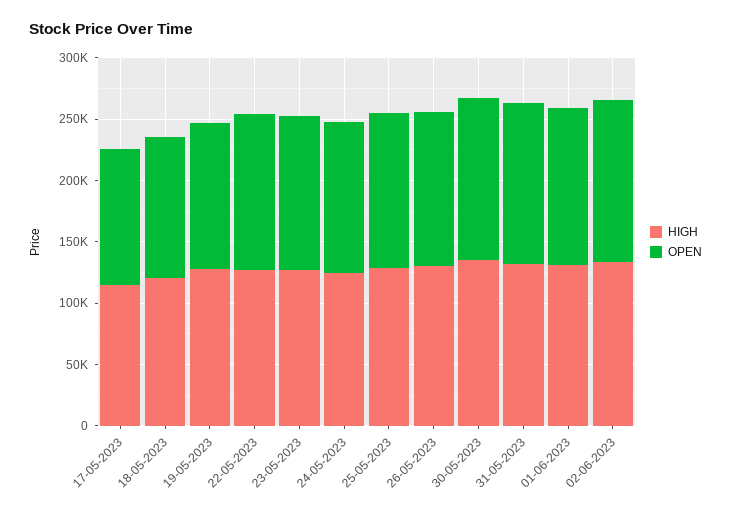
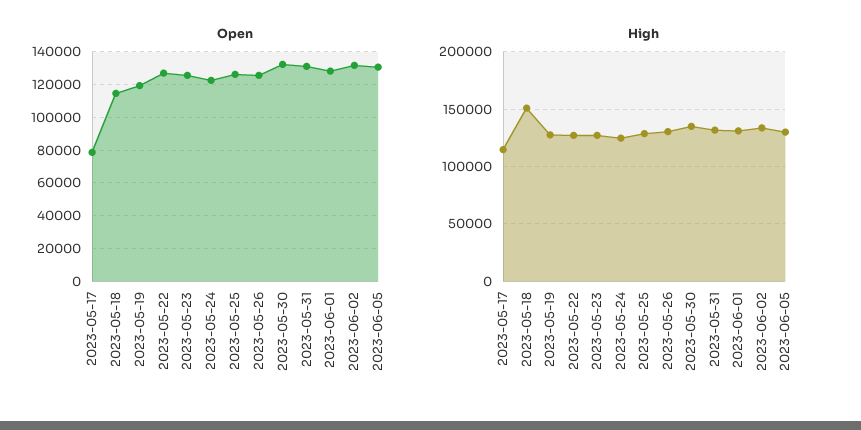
OPEN, 17-05-2023: 110000 -> 80000
HIGH, 18-05-2023: 120000 -> 150000
OPEN, 2023-06-05: none -> 130000
HIGH, 2023-06-05: none -> 130000

